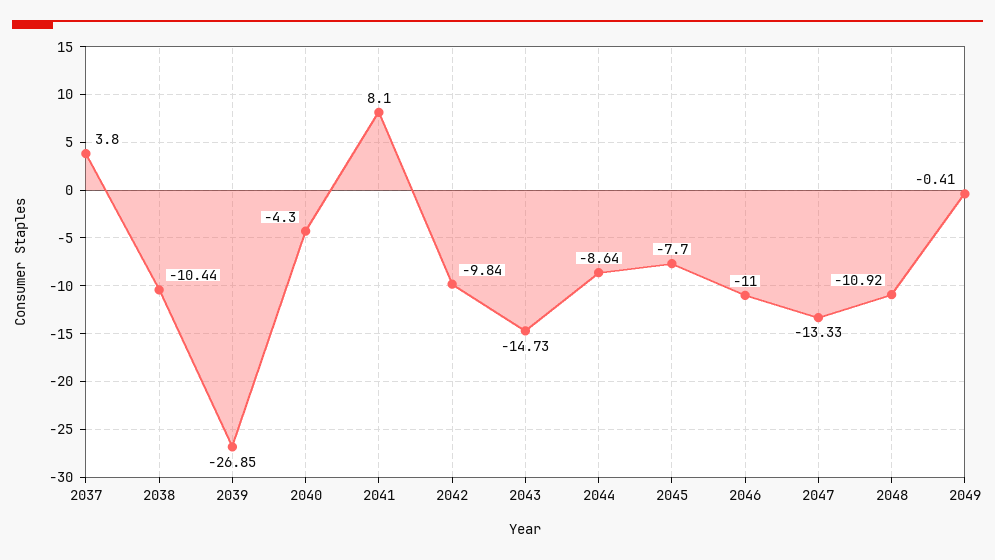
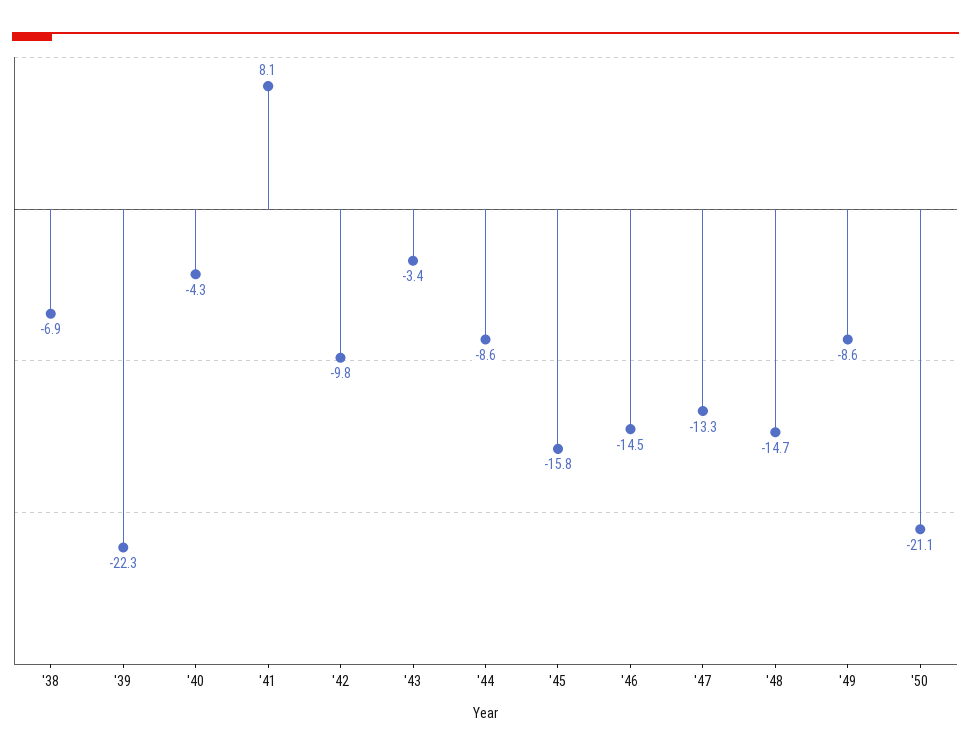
2037: 3.8 -> none
2038: -10.44 -> -6.9
2039: -26.85 -> -22.3
2043: -14.73 -> -3.4
2045: -7.7 -> -15.8
2046: -11 -> -14.5
2048: -10.92 -> -14.7
2049: -0.41 -> -8.6
'50: none -> -21.1

